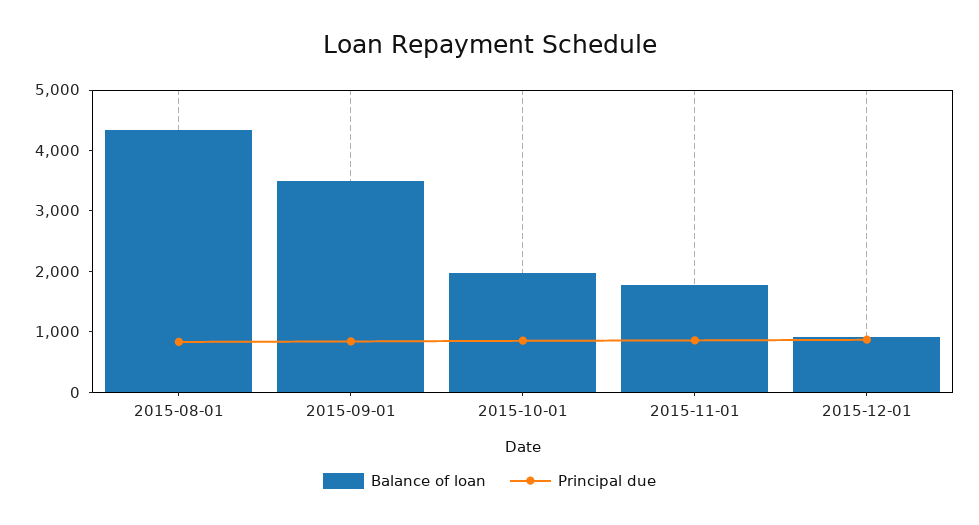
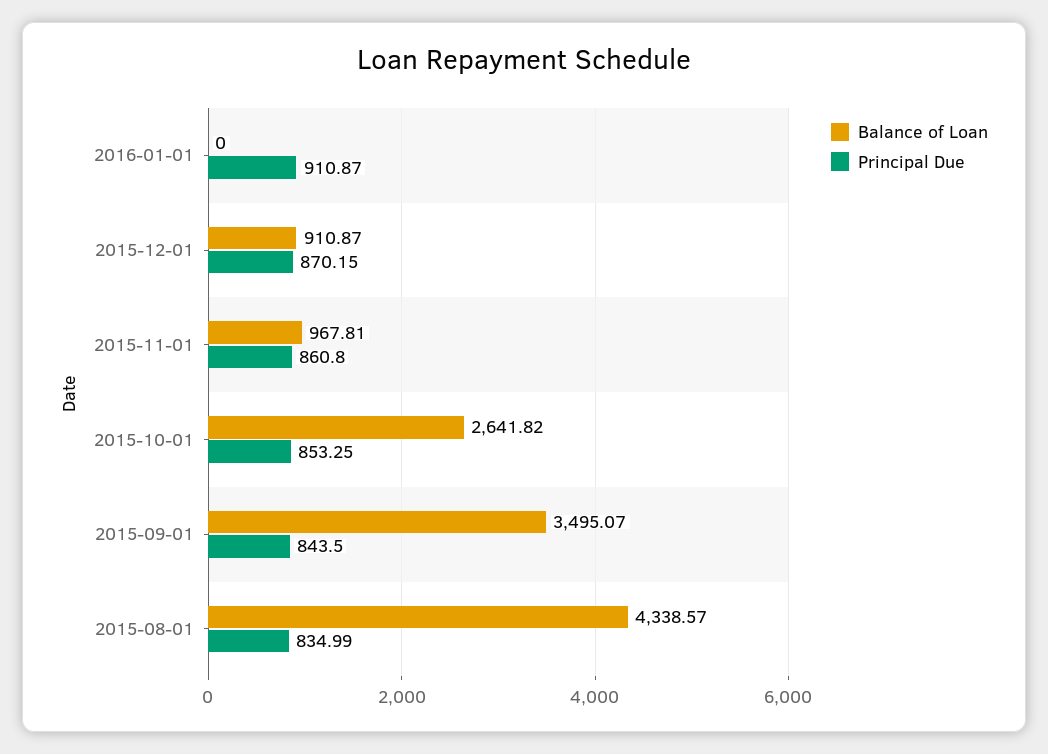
Balance of loan, 2015-10-01: 2000 -> 2641.82
Balance of loan, 2015-11-01: 1800 -> 967.81
Balance of loan, 2016-01-01: none -> 0
Principal due, 2016-01-01: none -> 910.87

